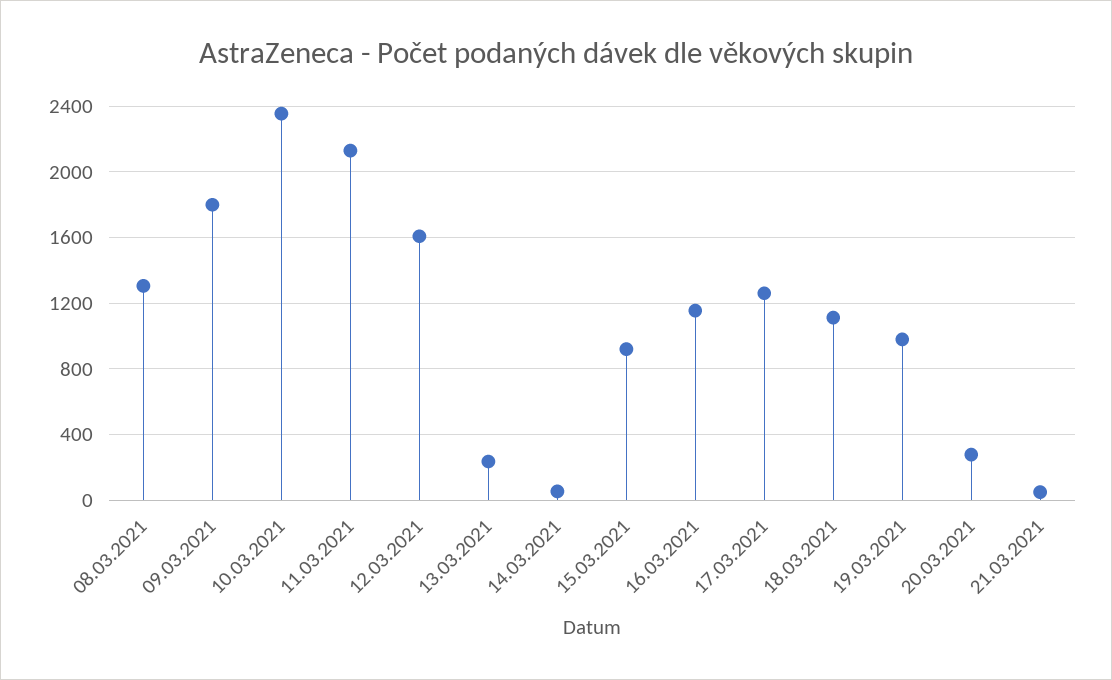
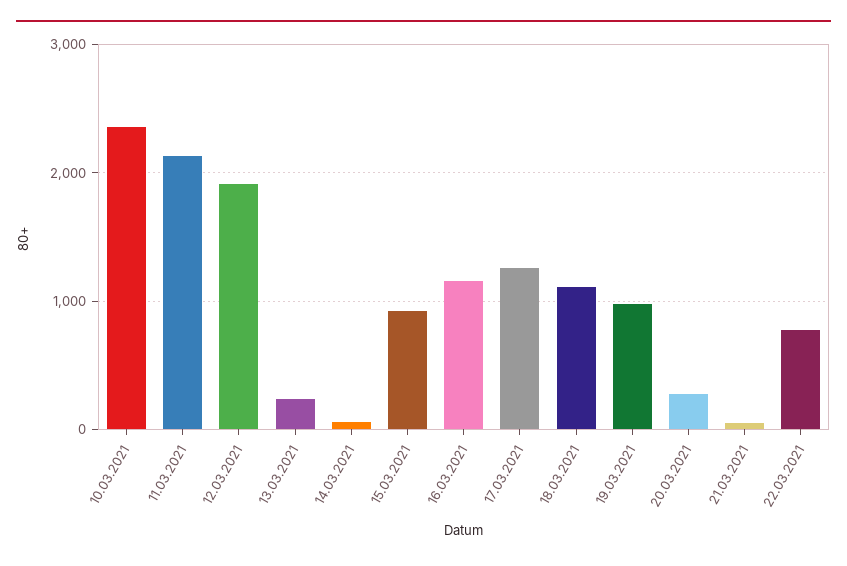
08.03.2021: 1300 -> none
09.03.2021: 1800 -> none
12.03.2021: 1600 -> 1900
22.03.2021: none -> 800

